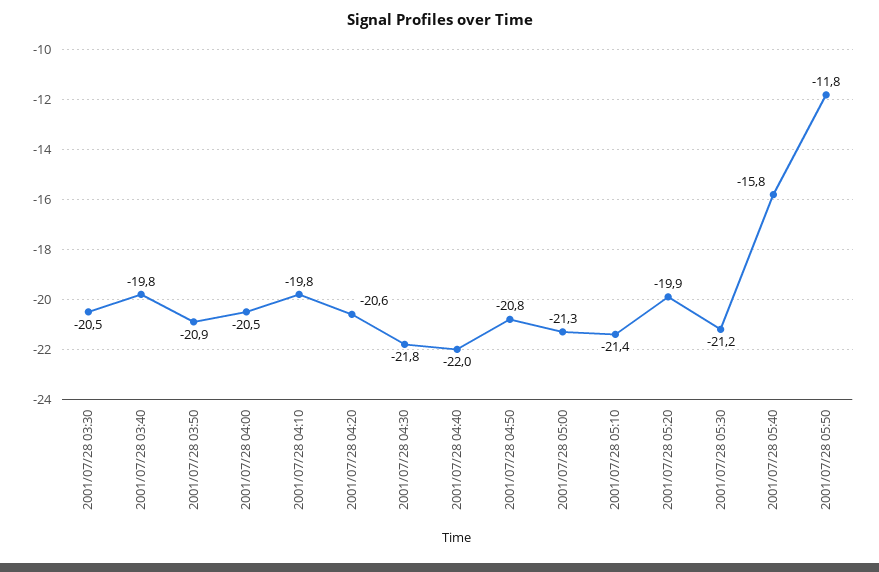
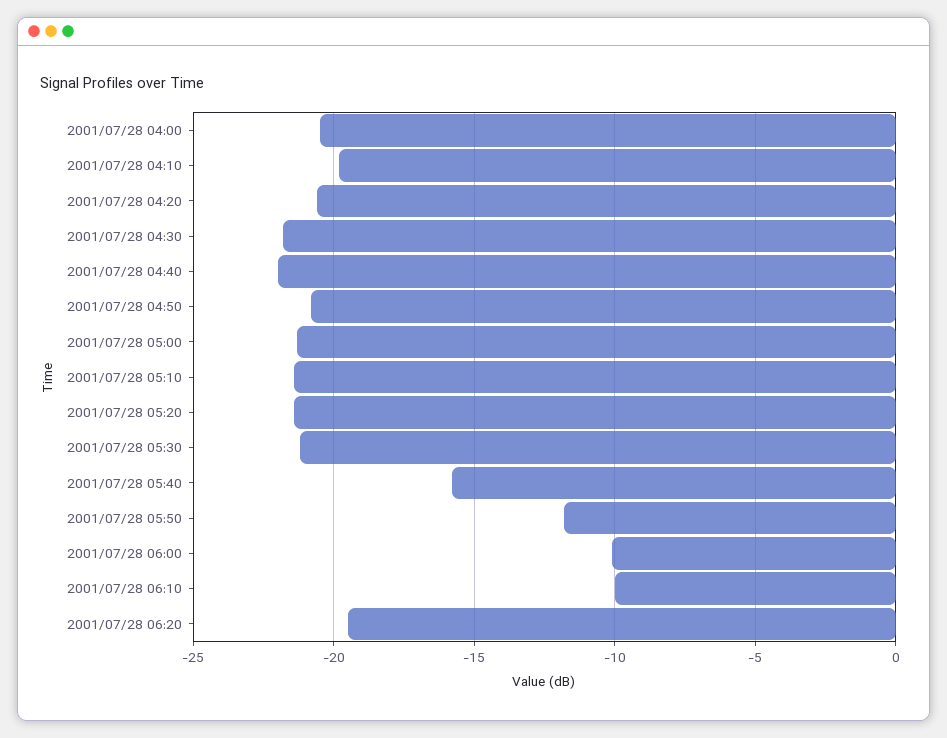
2001/07/28 03:30: -20.5 -> none
2001/07/28 03:40: -19.8 -> none
2001/07/28 03:50: -20.9 -> none
2001/07/28 05:20: -19.9 -> -21.5
2001/07/28 06:00: none -> -10
2001/07/28 06:10: none -> -10
2001/07/28 06:20: none -> -19.5

